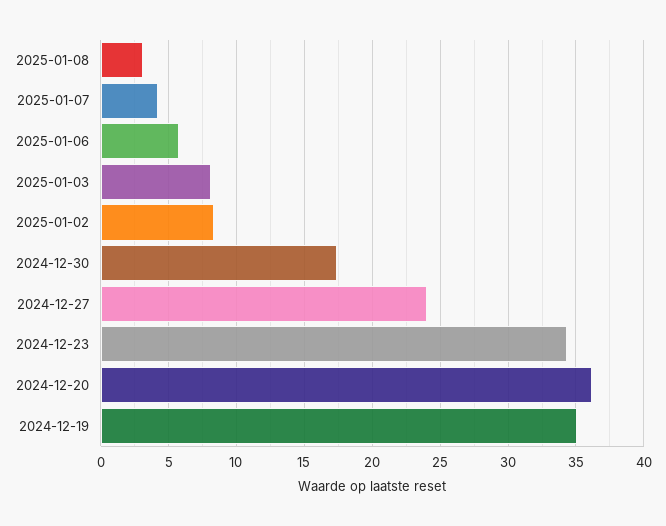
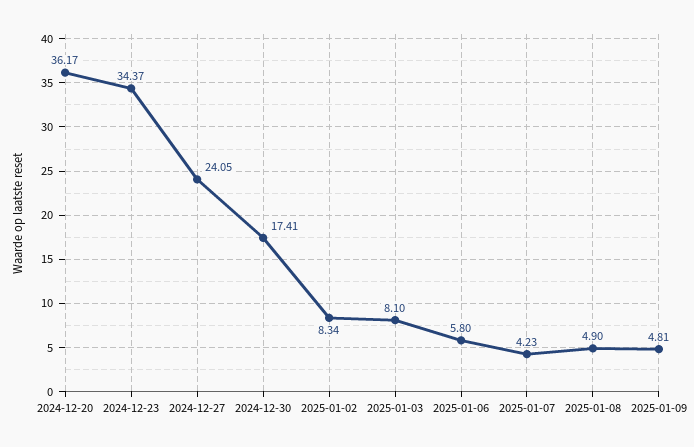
2025-01-08: 3 -> 4.9
2024-12-19: 35 -> none
2025-01-09: none -> 4.81

